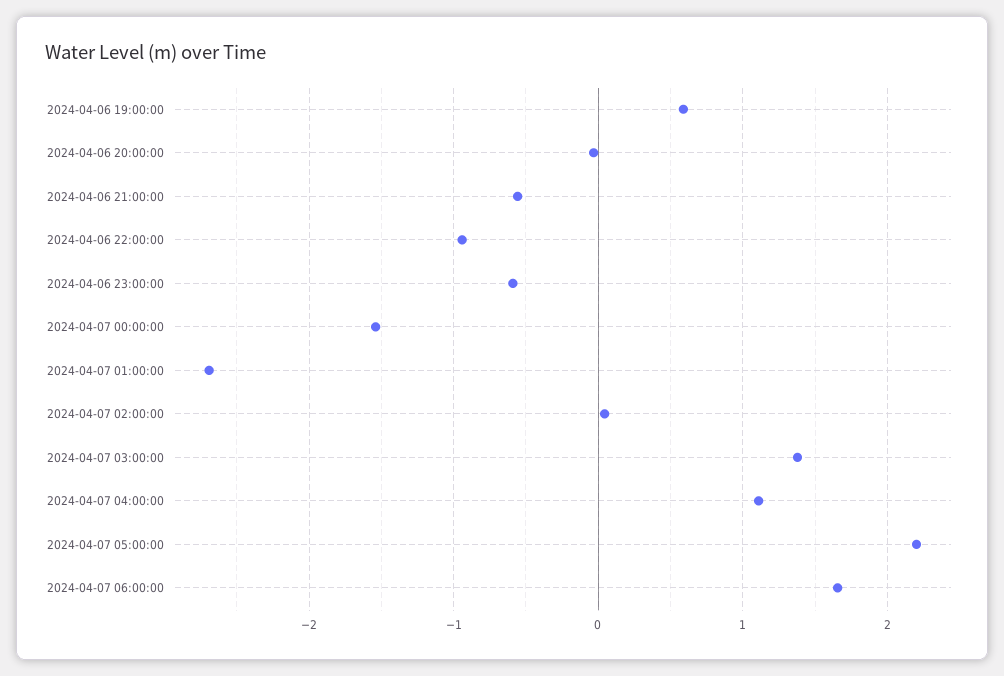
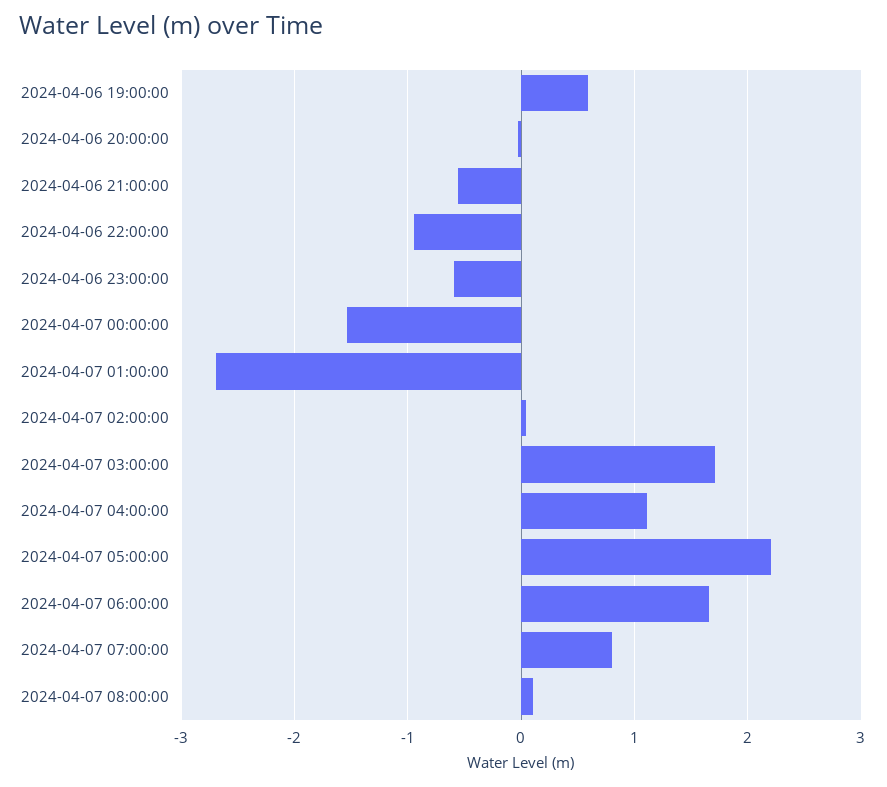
2024-04-07 03:00:00: 1.4 -> 1.7
2024-04-07 07:00:00: none -> 0.8
2024-04-07 08:00:00: none -> 0.1

